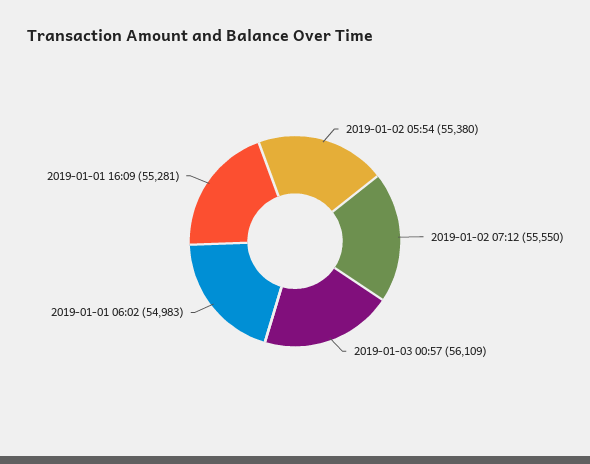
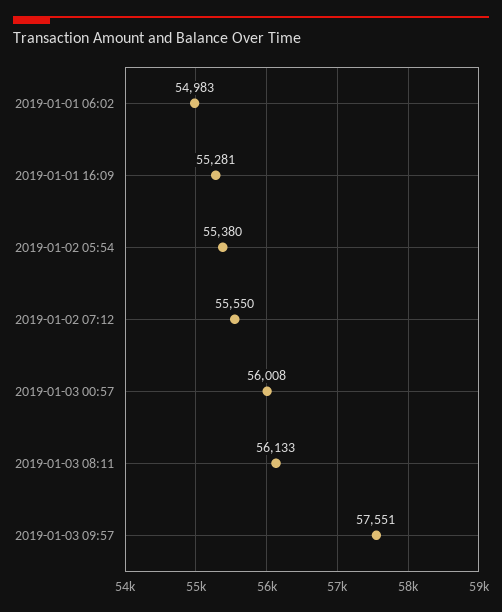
2019-01-03 00:57: 56109 -> 56008
2019-01-03 08:11: none -> 56133
2019-01-03 09:57: none -> 57551

